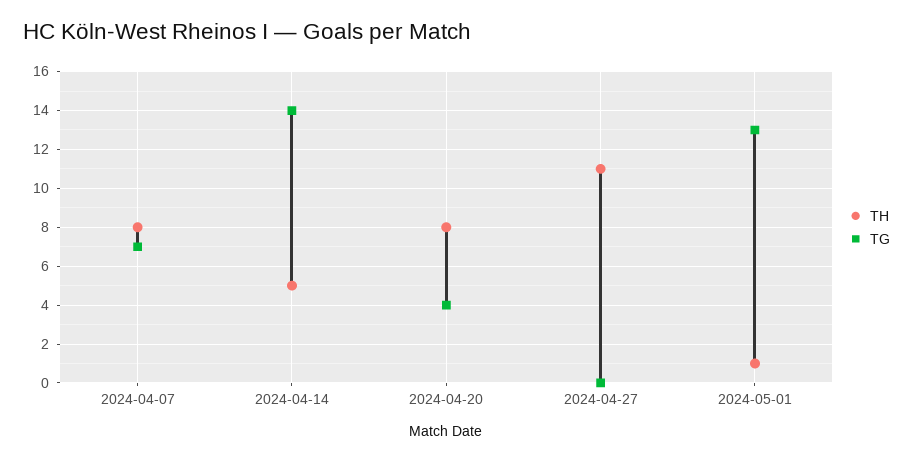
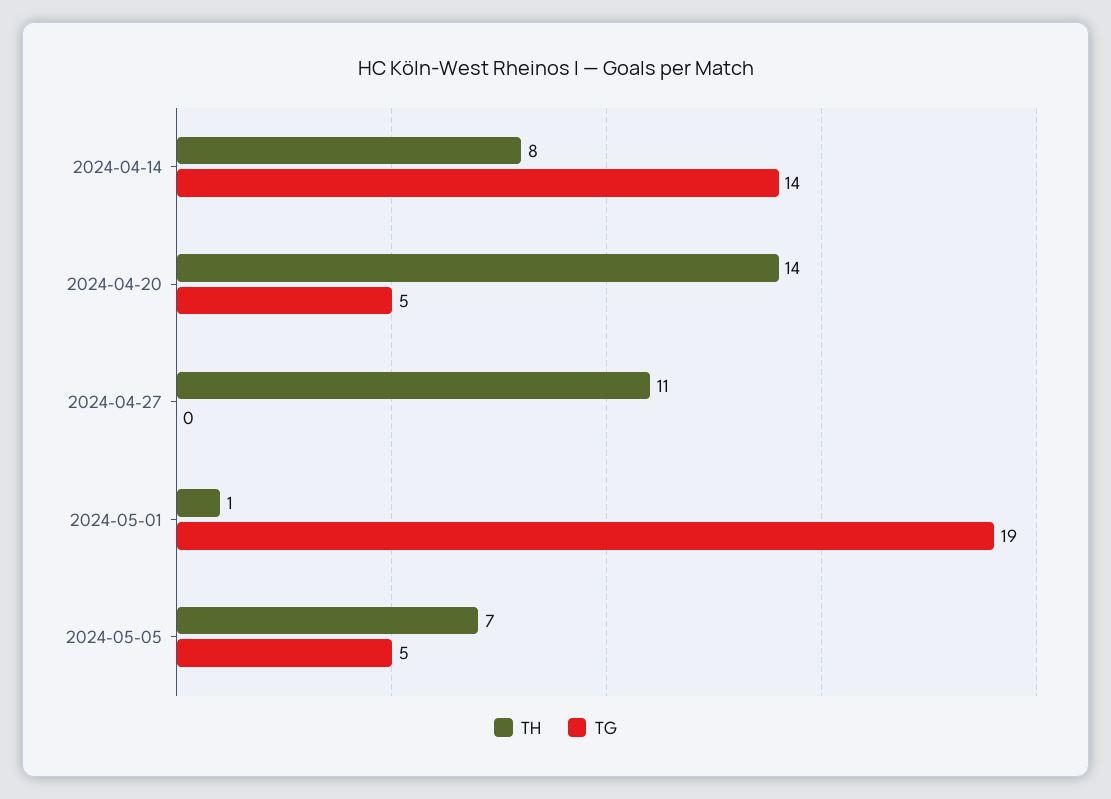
TH, 2024-04-07: 8 -> none
TG, 2024-04-07: 7 -> none
TH, 2024-04-14: 5 -> 8
TH, 2024-04-20: 8 -> 14
TG, 2024-04-20: 4 -> 5
TG, 2024-05-01: 13 -> 19
TH, 2024-05-05: none -> 7
TG, 2024-05-05: none -> 5

